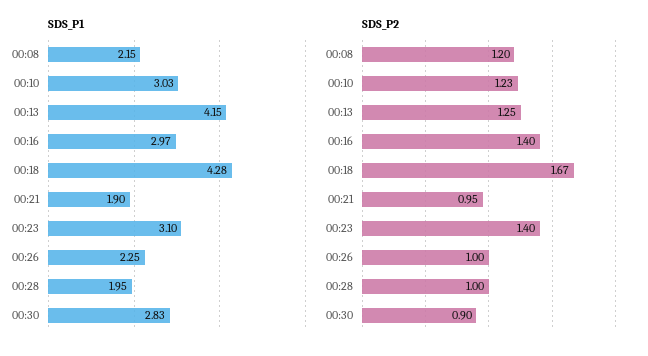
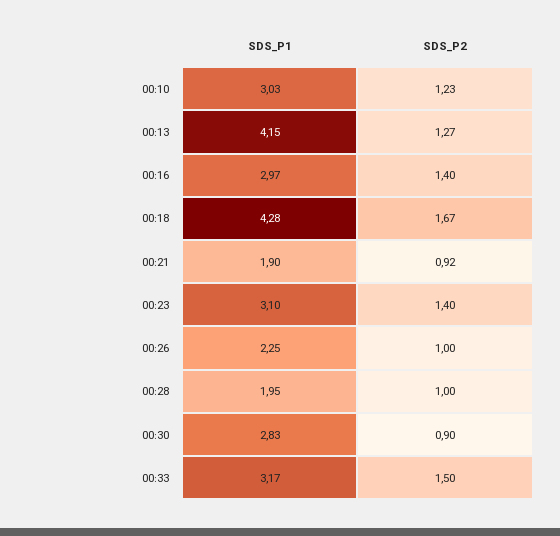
SDS_P1, 00:08: 2.15 -> none
SDS_P2, 00:08: 1.2 -> none
SDS_P2, 00:13: 1.25 -> 1.27
SDS_P2, 00:21: 0.95 -> 0.92
SDS_P1, 00:33: none -> 3.17
SDS_P2, 00:33: none -> 1.5

